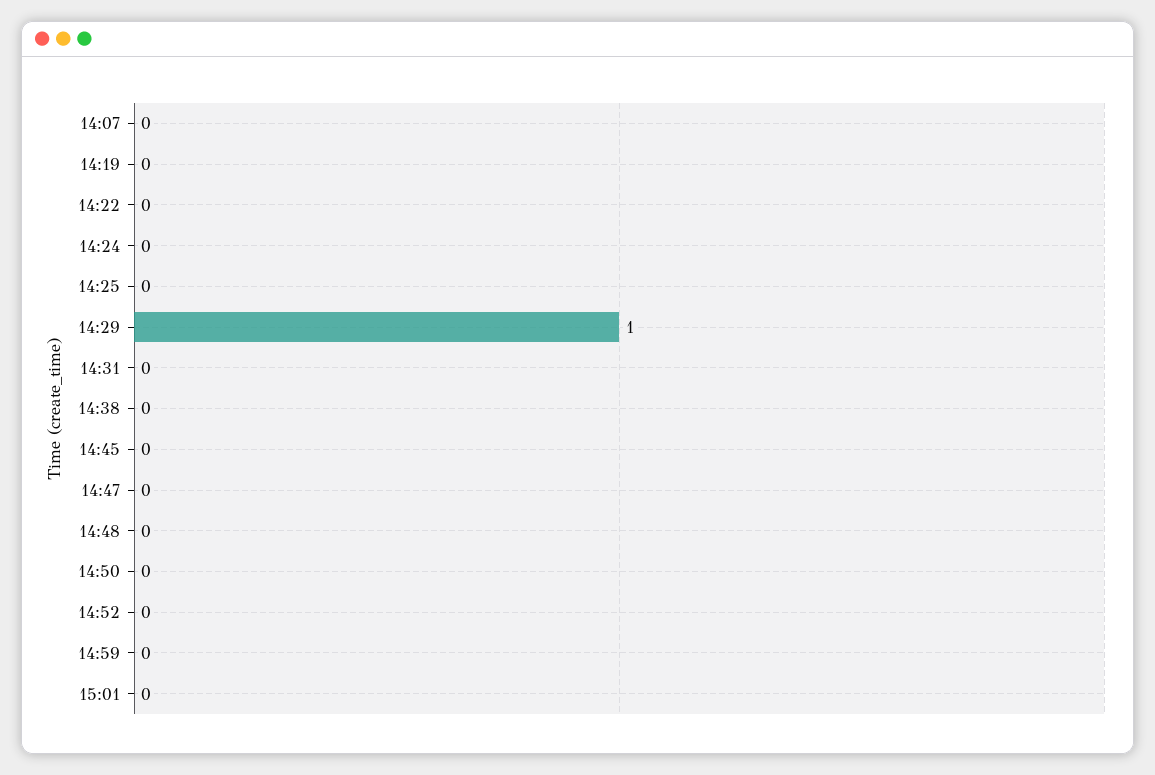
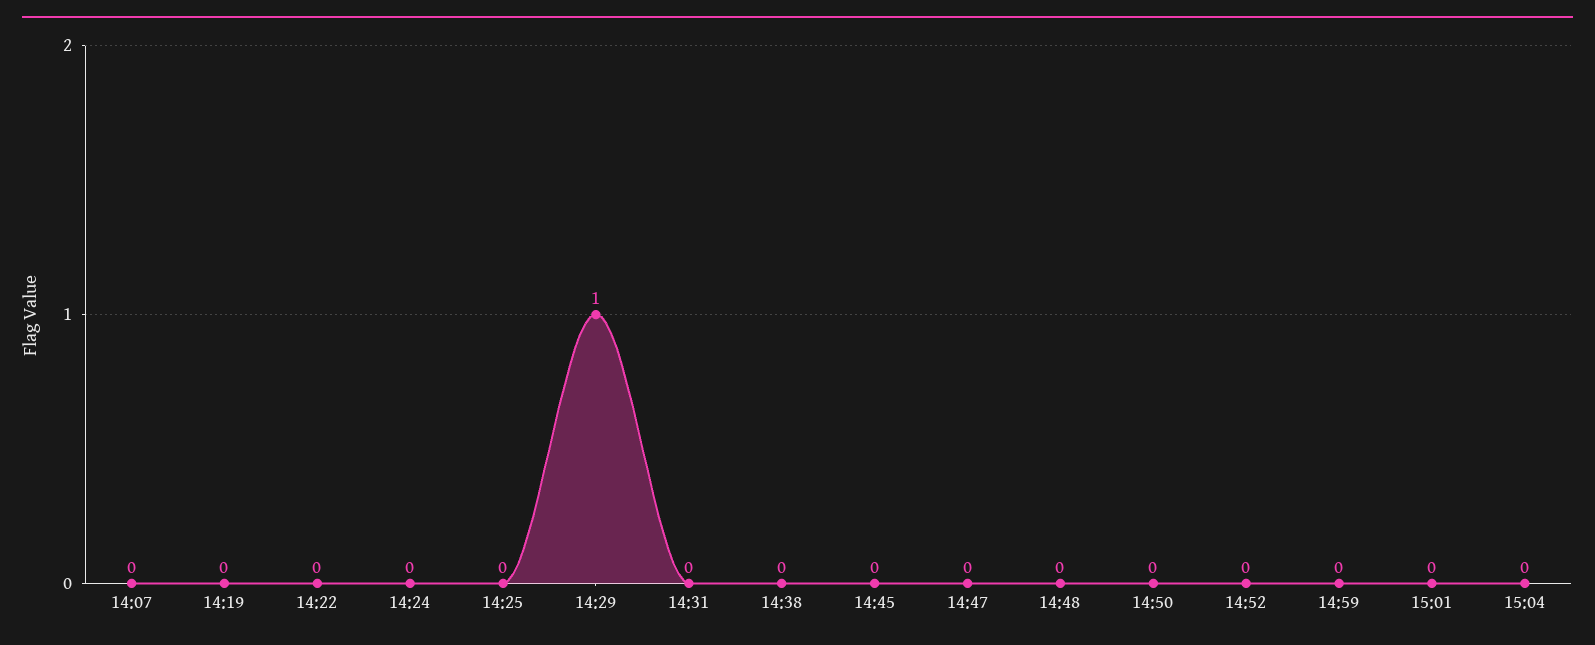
15:04: none -> 0

